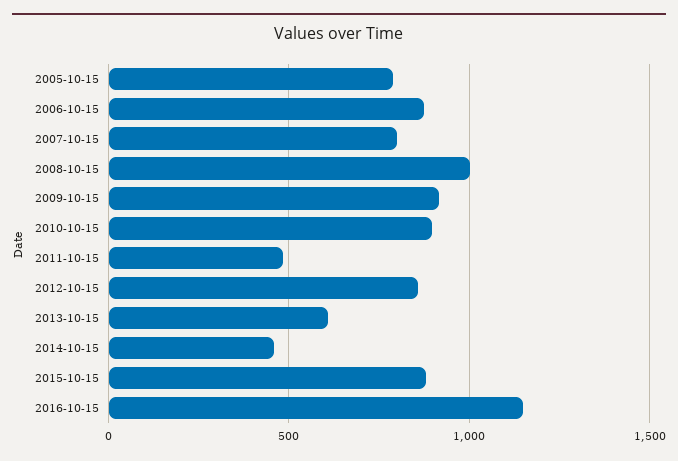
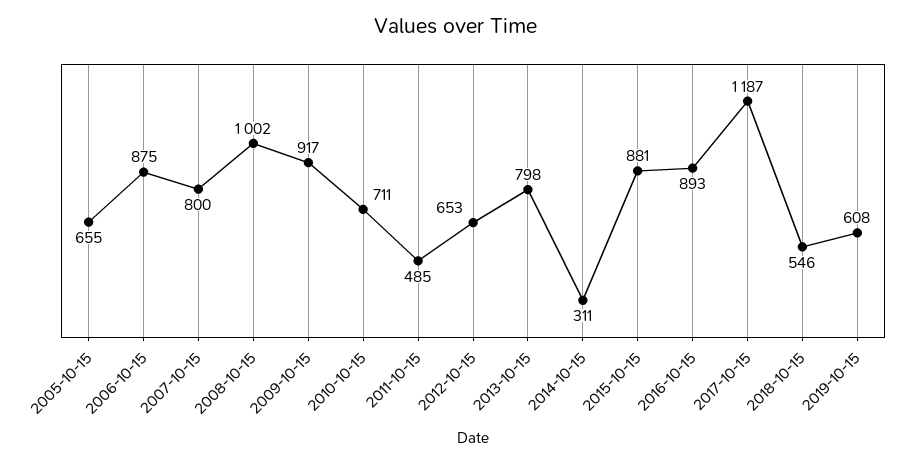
2005-10-15: 800 -> 655
2010-10-15: 900 -> 711
2012-10-15: 850 -> 653
2013-10-15: 600 -> 798
2014-10-15: 450 -> 311
2016-10-15: 1150 -> 893
2017-10-15: none -> 1187
2018-10-15: none -> 546
2019-10-15: none -> 608

